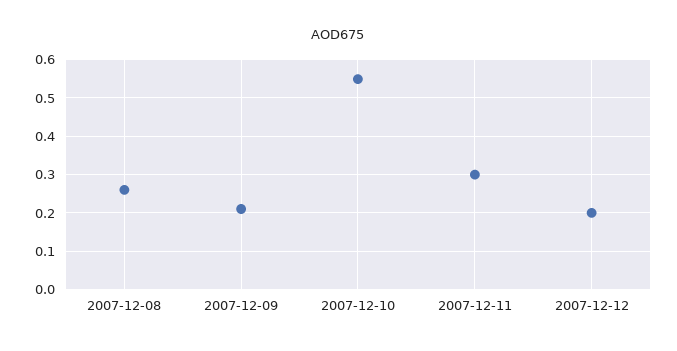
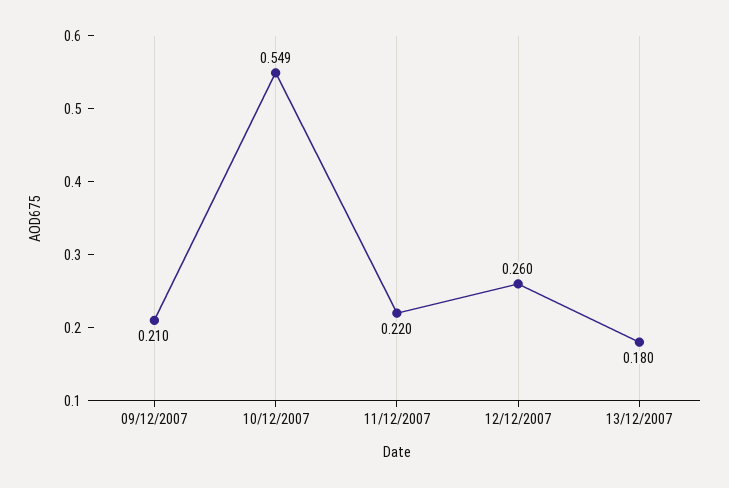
2007-12-08: 0.26 -> none
2007-12-11: 0.3 -> 0.22
2007-12-12: 0.2 -> 0.26
13/12/2007: none -> 0.18

